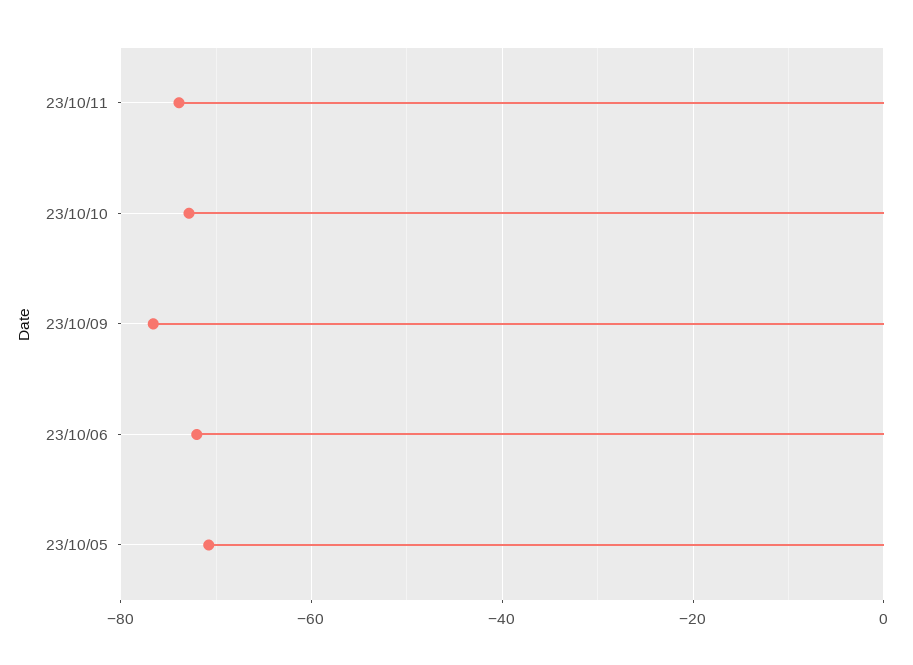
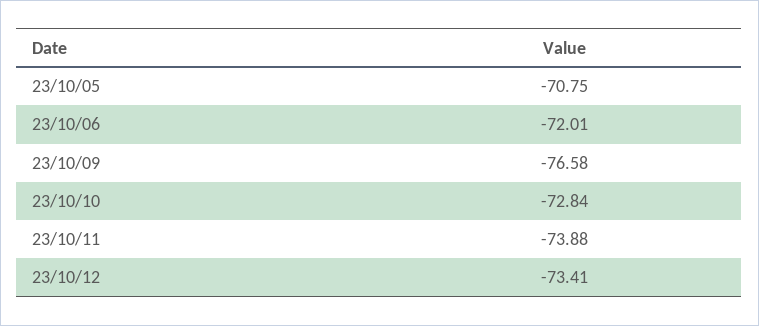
23/10/12: none -> -73.41

